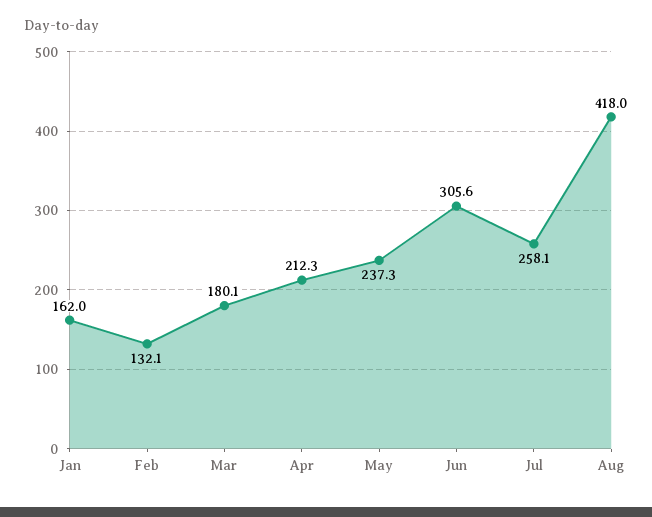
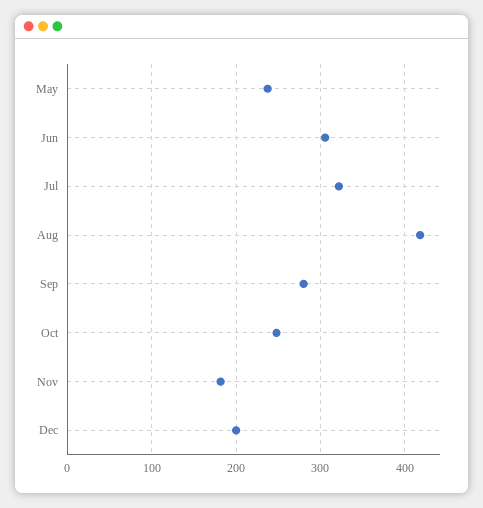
Jan: 162 -> none
Feb: 132.1 -> none
Mar: 180.1 -> none
Apr: 212.3 -> none
Jul: 258.1 -> 320
Sep: none -> 280
Oct: none -> 250
Nov: none -> 180
Dec: none -> 200

